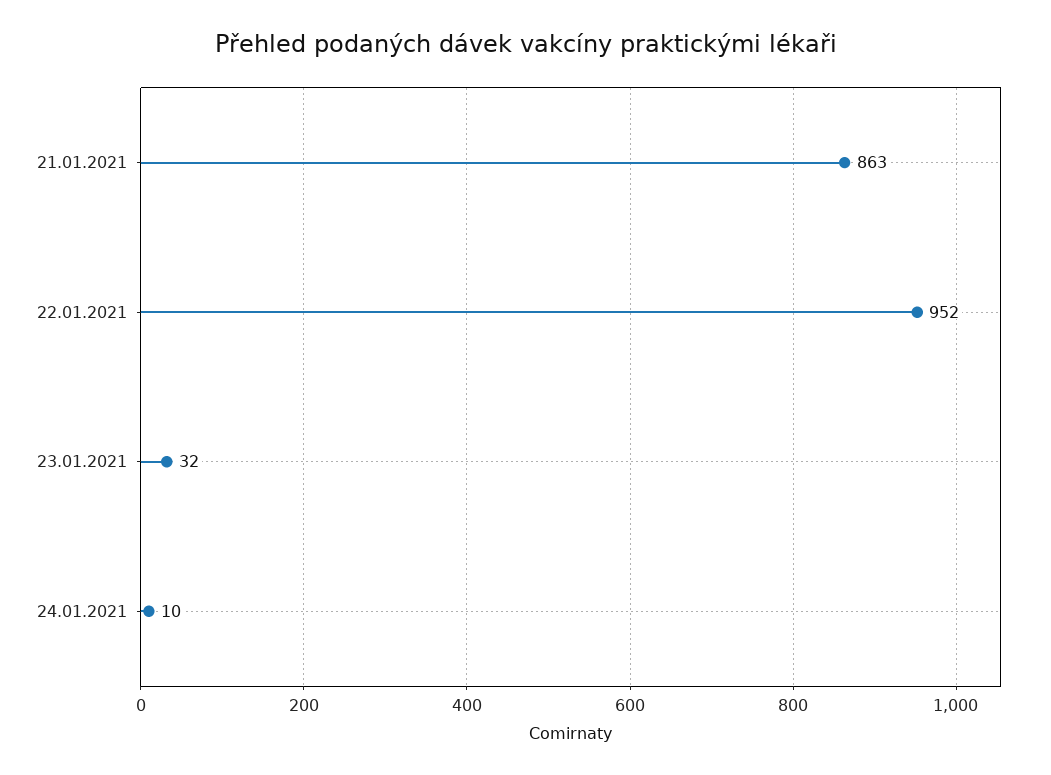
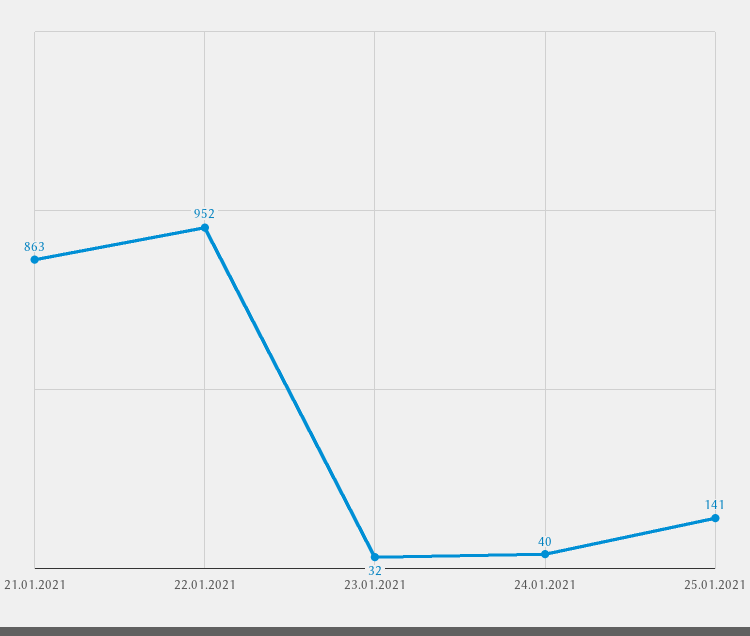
24.01.2021: 10 -> 40
25.01.2021: none -> 141

